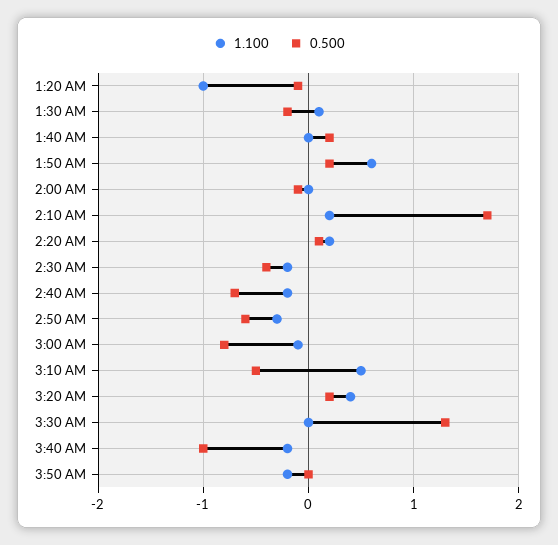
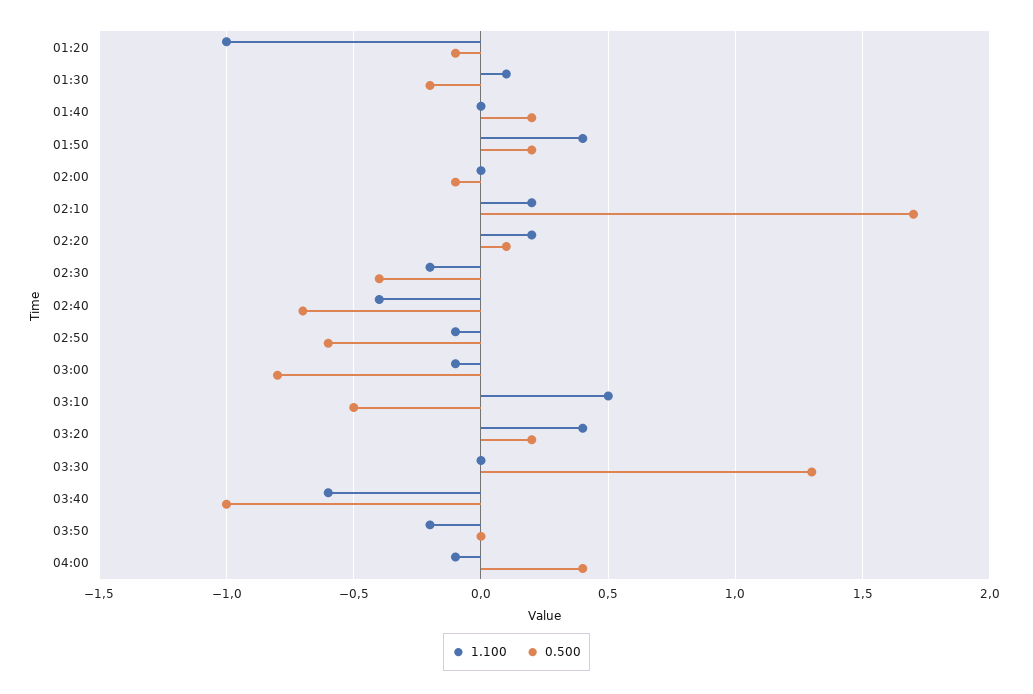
1.100, 1:50 AM: 0.6 -> 0.4
1.100, 2:40 AM: -0.2 -> -0.4
1.100, 2:50 AM: -0.3 -> -0.1
1.100, 3:40 AM: -0.2 -> -0.6
1.100, 04:00: none -> -0.1
0.500, 04:00: none -> 0.4

